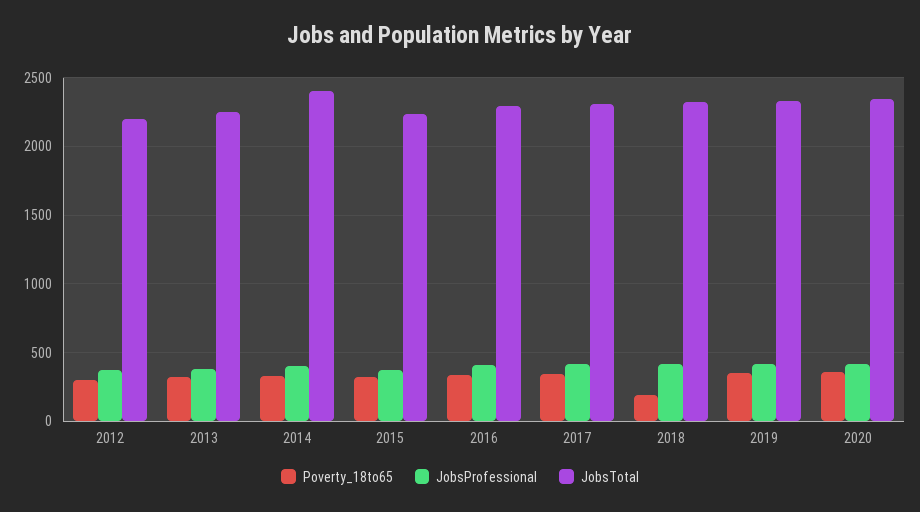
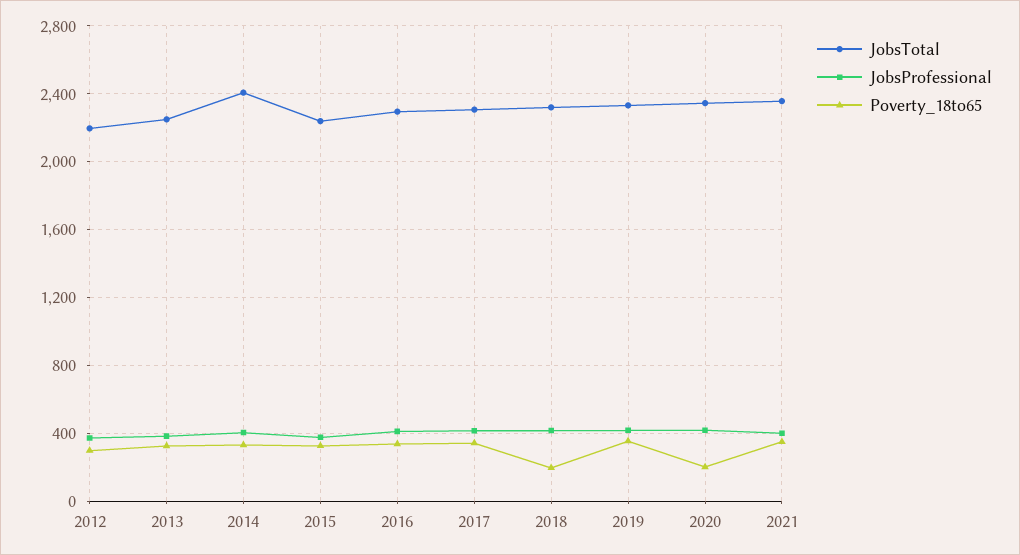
Poverty_18to65, 2020: 350 -> 200
JobsTotal, 2021: none -> 2350
JobsProfessional, 2021: none -> 400
Poverty_18to65, 2021: none -> 350

